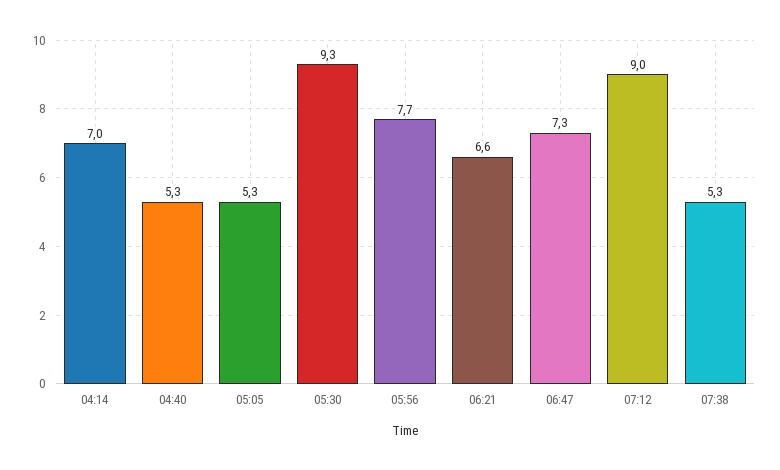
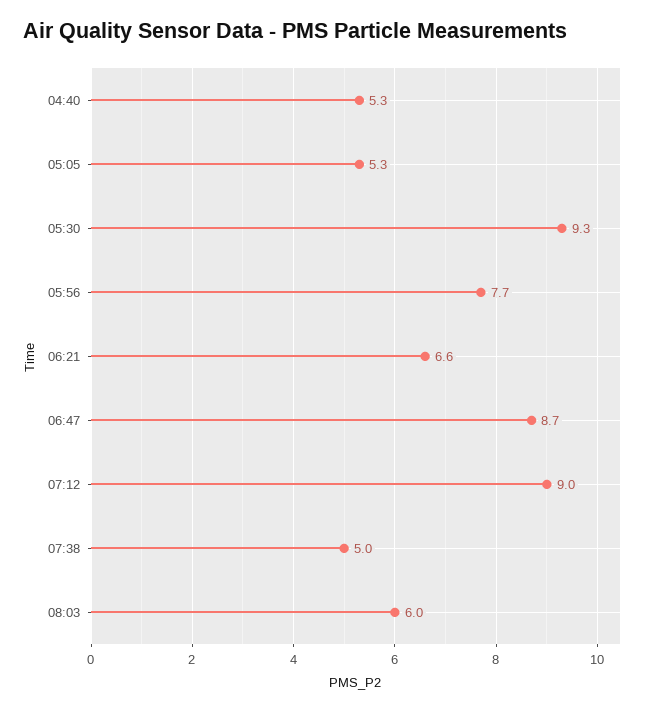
04:14: 7 -> none
06:47: 7.3 -> 8.7
07:38: 5.3 -> 5
08:03: none -> 6

